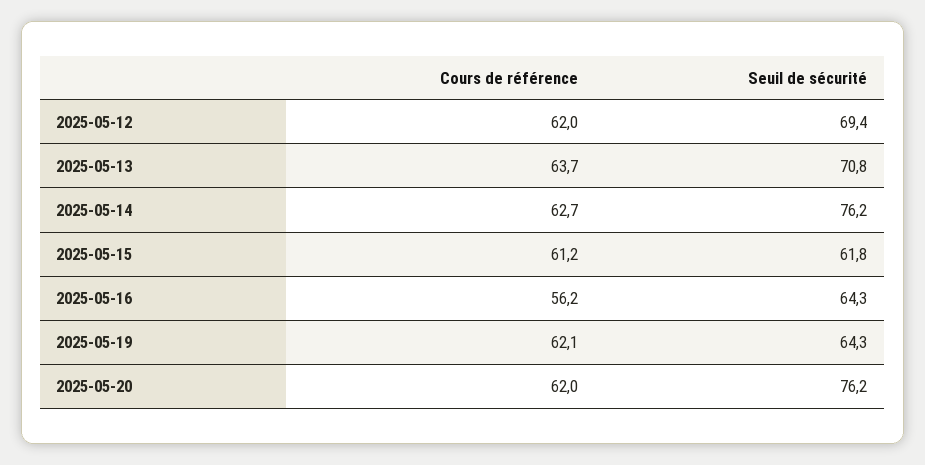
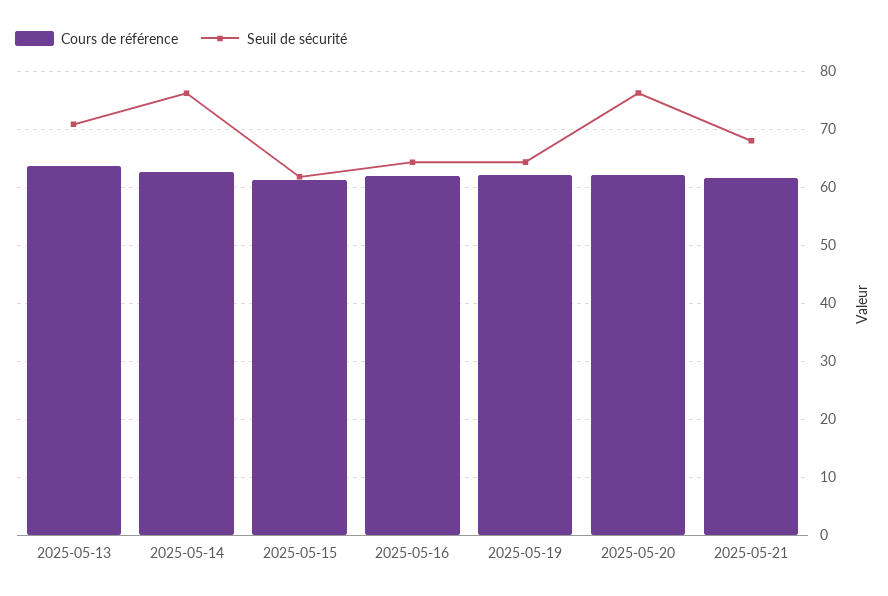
Cours de référence, 2025-05-12: 62 -> none
Seuil de sécurité, 2025-05-12: 69.4 -> none
Cours de référence, 2025-05-16: 56.2 -> 62
Cours de référence, 2025-05-21: none -> 62
Seuil de sécurité, 2025-05-21: none -> 68

